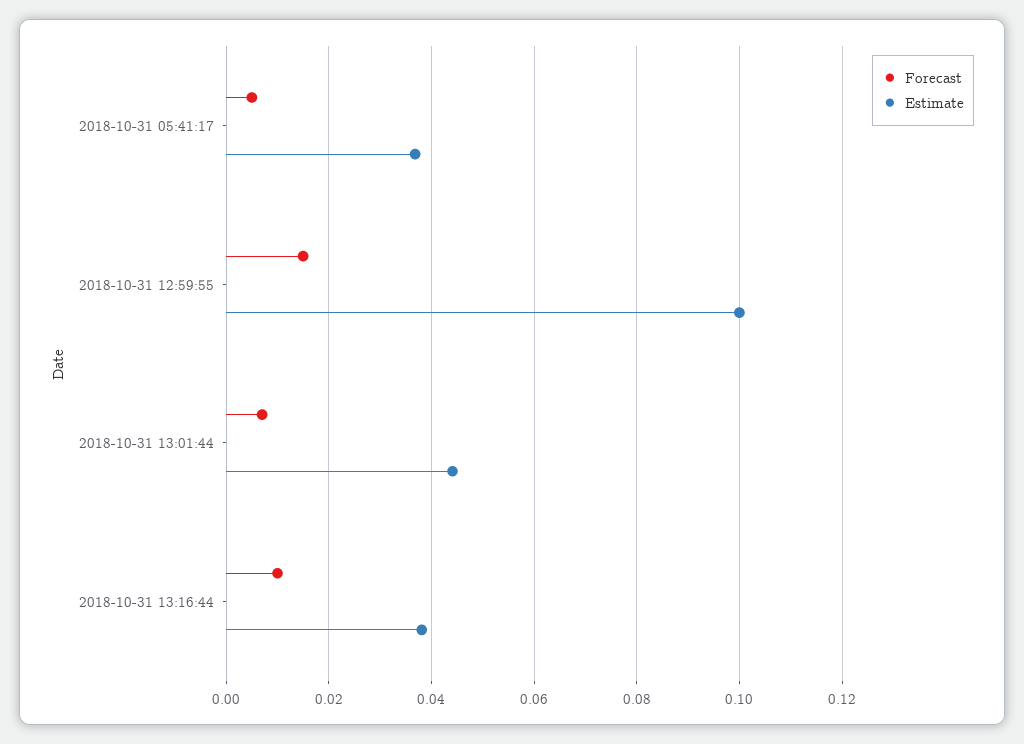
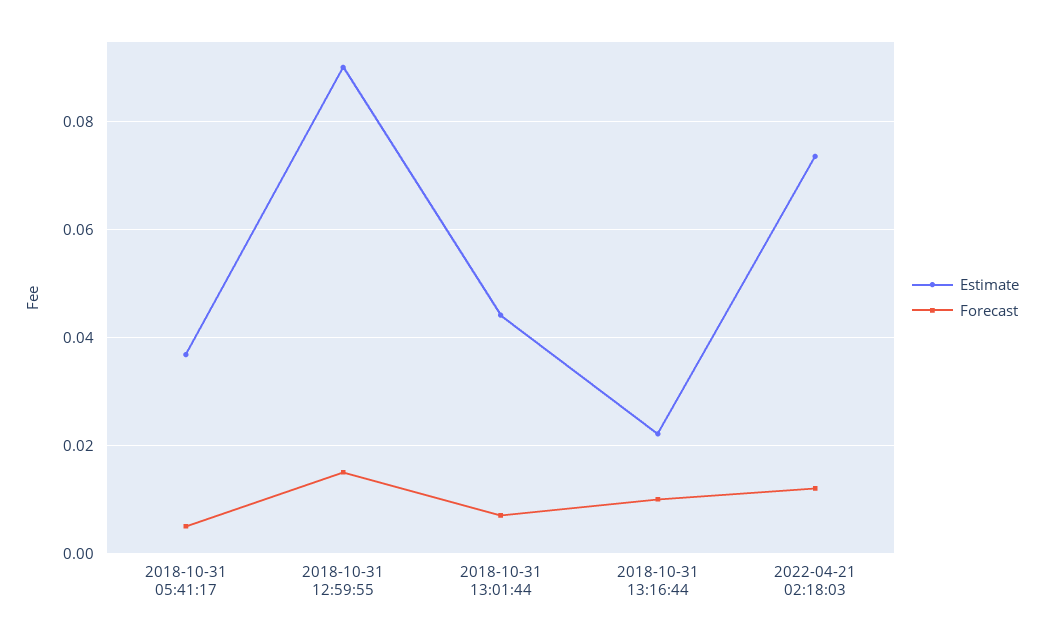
Estimate, 2018-10-31 12:59:55: 0.1 -> 0.09
Estimate, 2018-10-31 13:16:44: 0.038 -> 0.022
Estimate, 2022-04-21 02:18:03: none -> 0.074
Forecast, 2022-04-21 02:18:03: none -> 0.012

